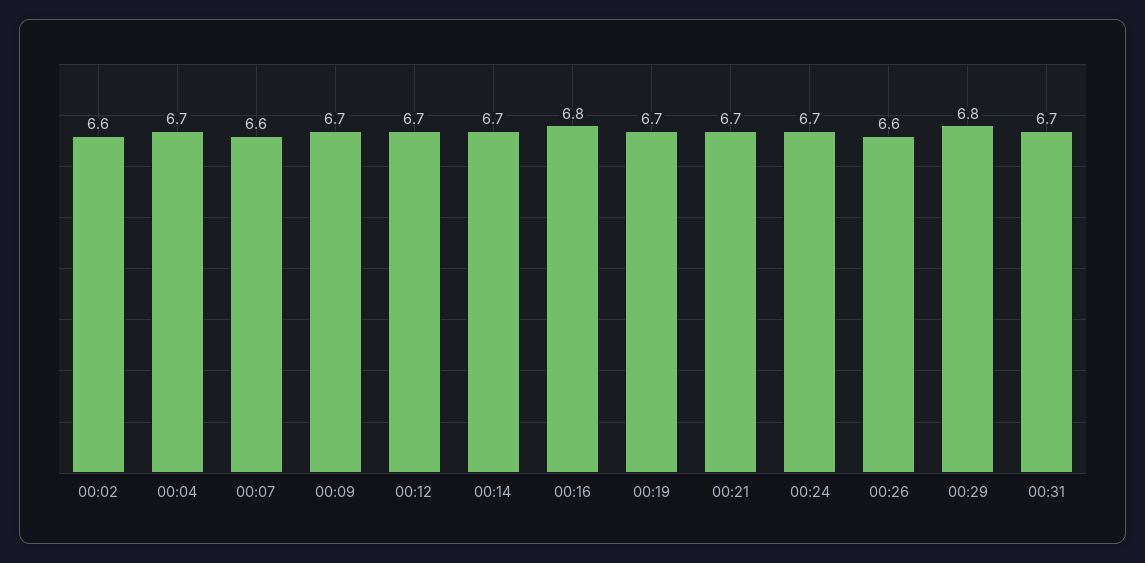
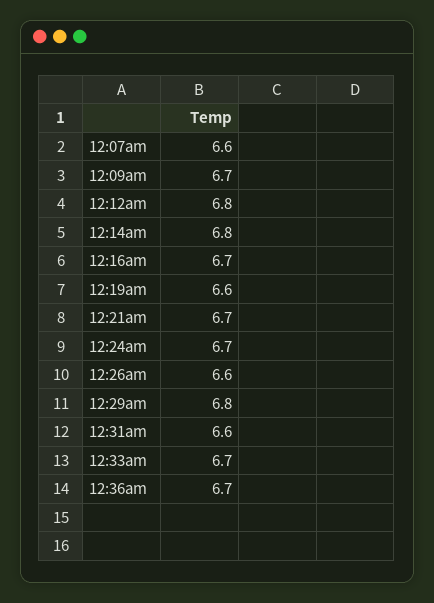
00:02: 6.6 -> none
00:04: 6.7 -> none
00:12: 6.7 -> 6.8
00:14: 6.7 -> 6.8
00:16: 6.8 -> 6.7
00:19: 6.7 -> 6.6
00:31: 6.7 -> 6.6
12:33am: none -> 6.7
12:36am: none -> 6.7

